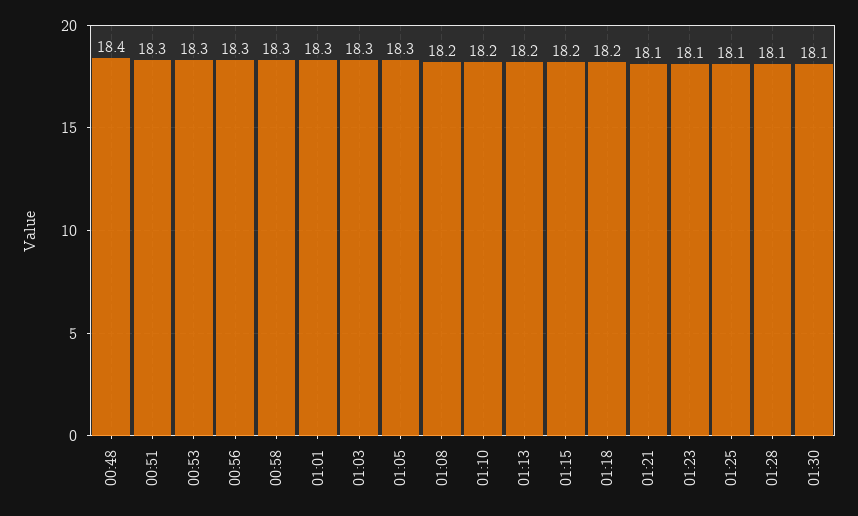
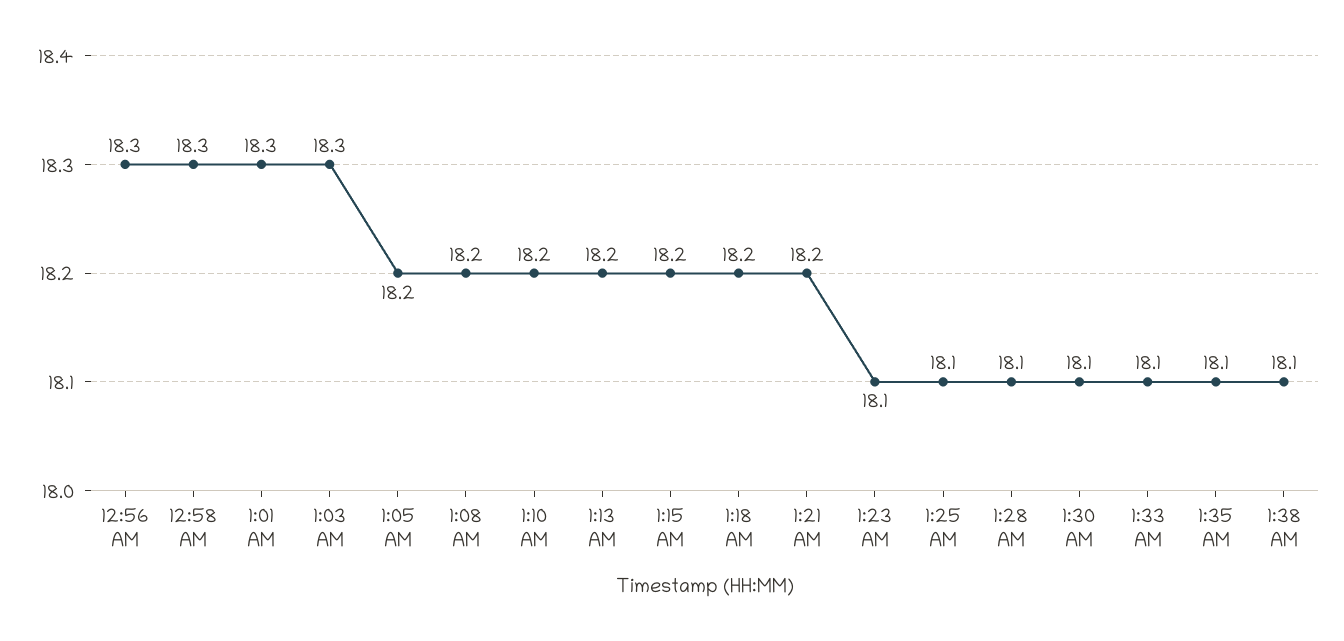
00:48: 18.4 -> none
00:51: 18.3 -> none
00:53: 18.3 -> none
01:05: 18.3 -> 18.2
01:21: 18.1 -> 18.2
1:33 AM: none -> 18.1
1:35 AM: none -> 18.1
1:38 AM: none -> 18.1

